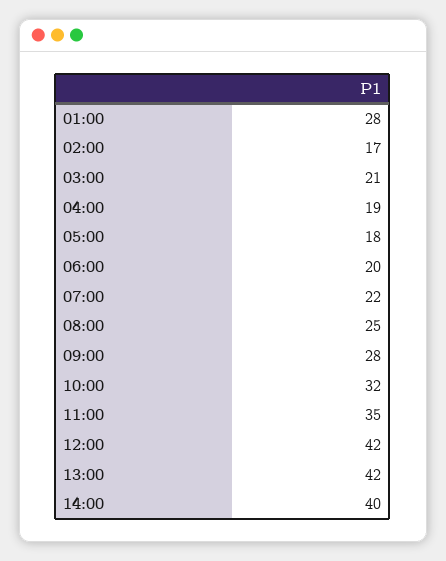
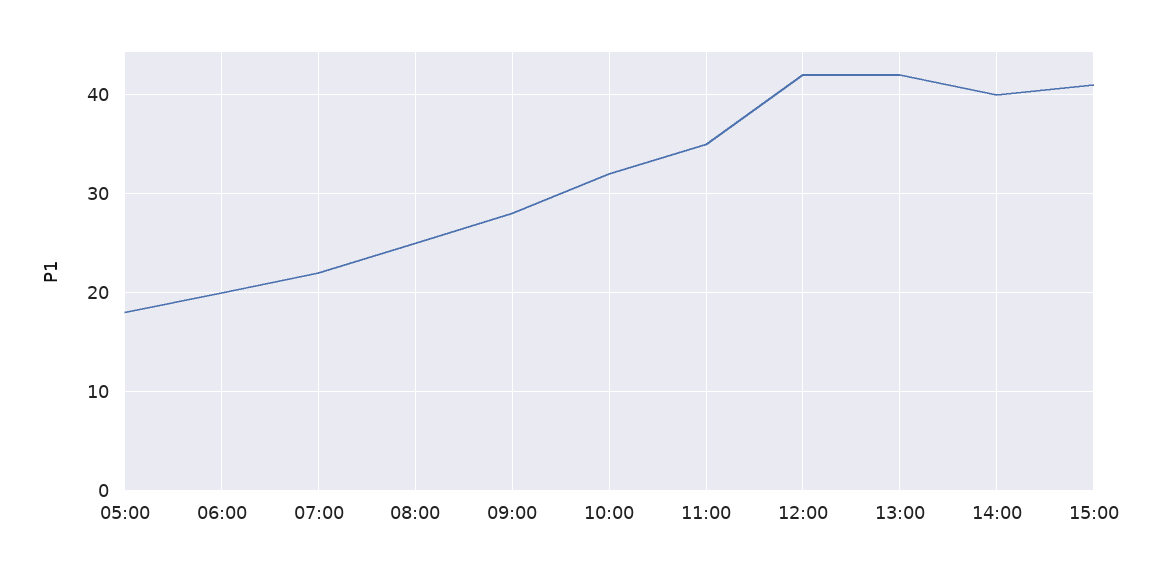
01:00: 28 -> none
02:00: 17 -> none
03:00: 21 -> none
04:00: 19 -> none
15:00: none -> 41

